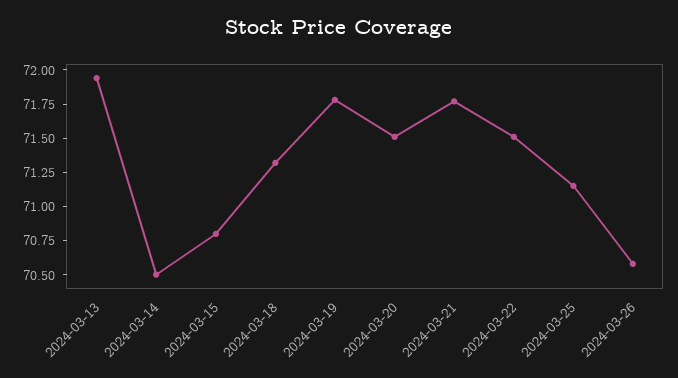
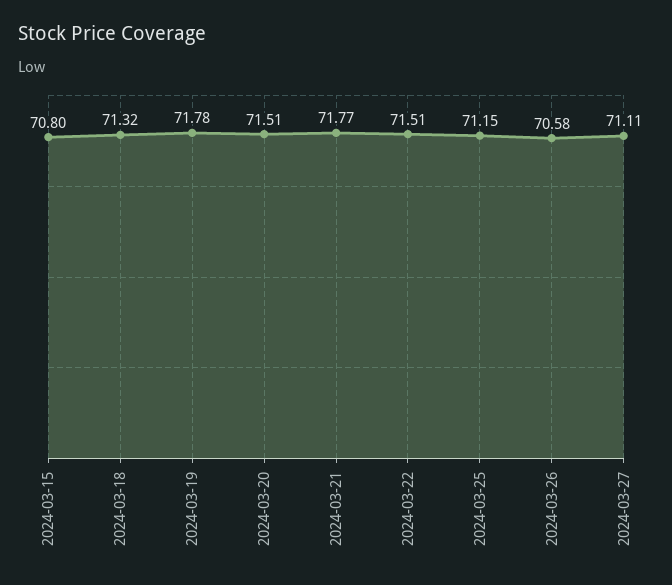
2024-03-13: 72 -> none
2024-03-14: 70.5 -> none
2024-03-27: none -> 71.11

